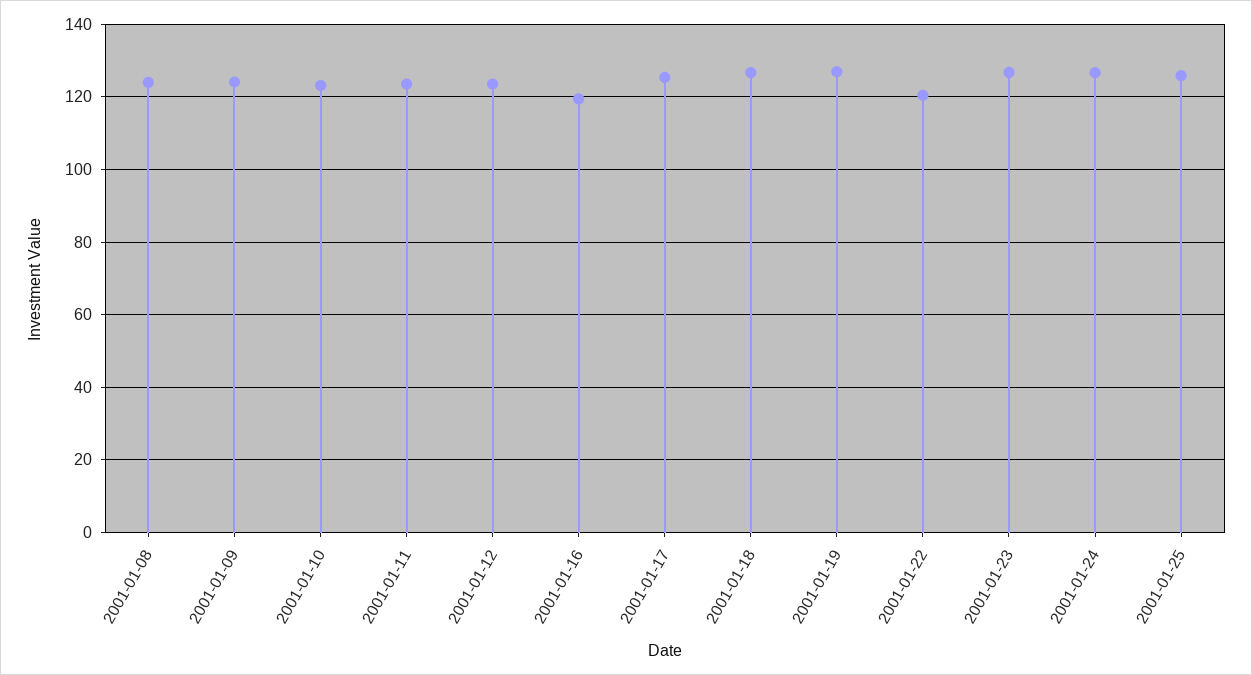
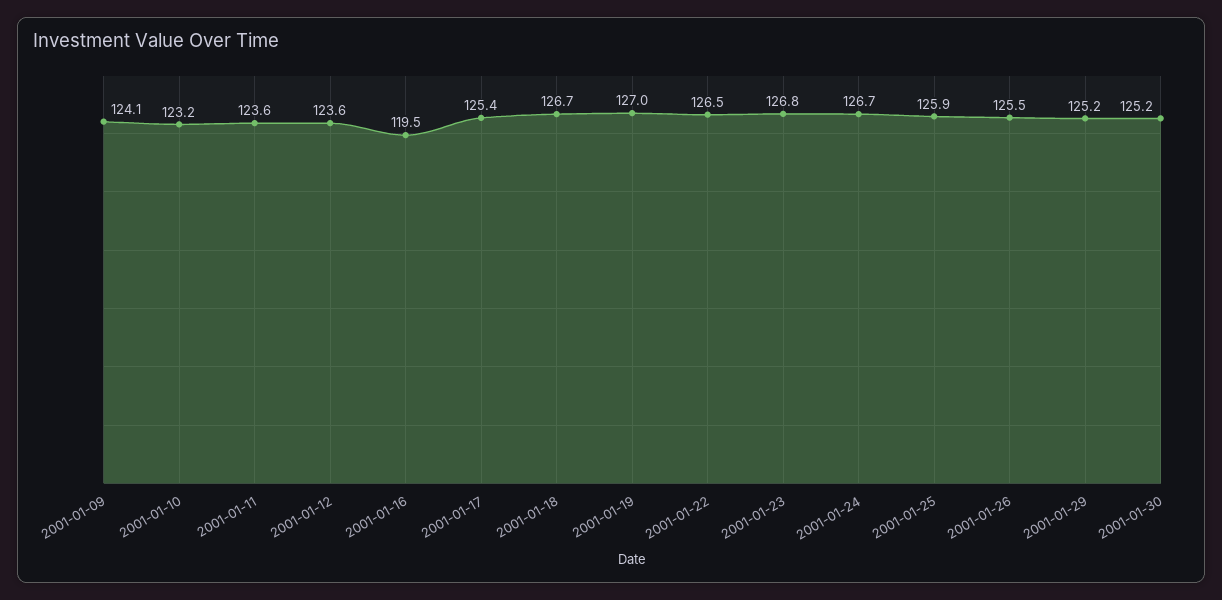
2001-01-08: 124 -> none
2001-01-22: 120 -> 126.5
2001-01-26: none -> 125.5
2001-01-29: none -> 125.2
2001-01-30: none -> 125.2

